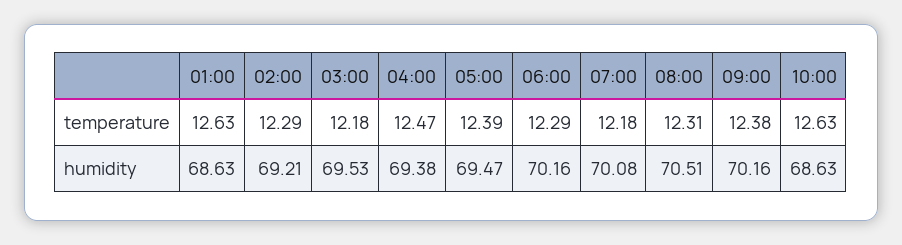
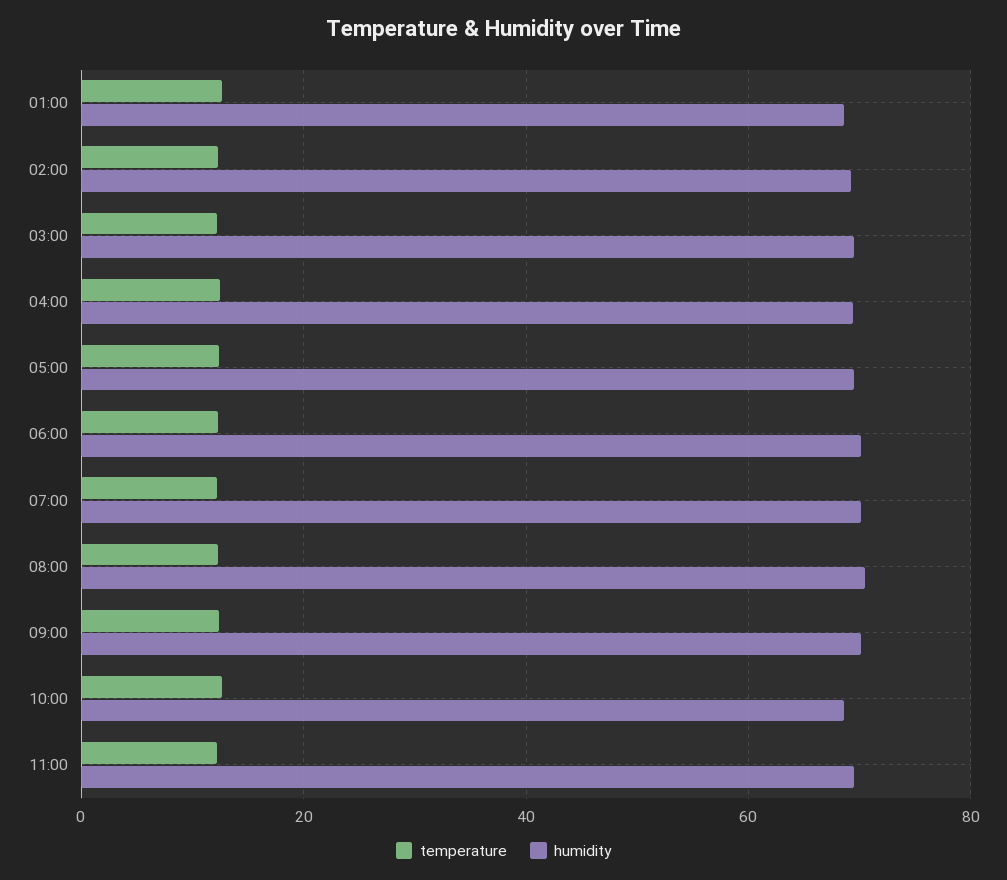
temperature, 11:00: none -> 12
humidity, 11:00: none -> 70

